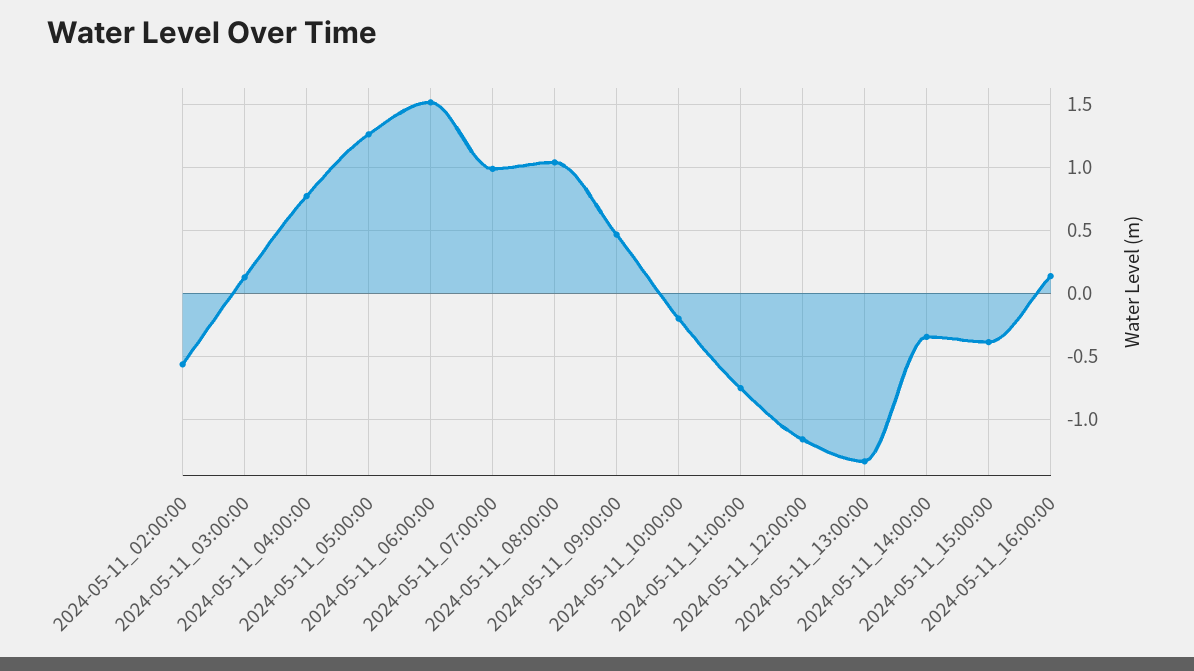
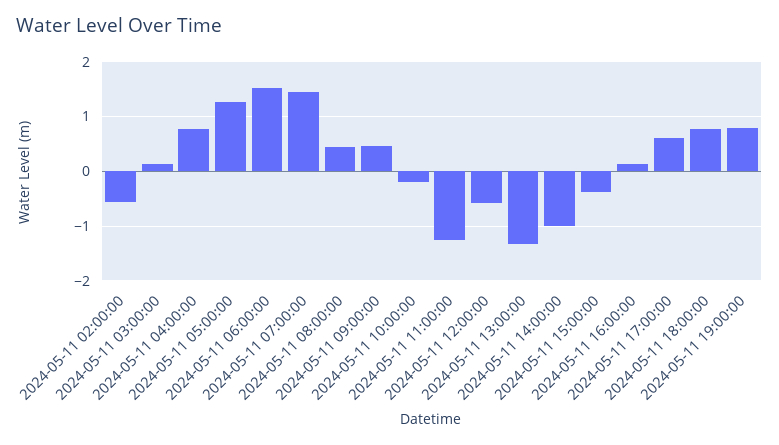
2024-05-11_07:00:00: 1 -> 1.4
2024-05-11_08:00:00: 1.05 -> 0.4
2024-05-11_11:00:00: -0.75 -> -1.2
2024-05-11_12:00:00: -1.15 -> -0.6
2024-05-11_14:00:00: -0.35 -> -1
2024-05-11 17:00:00: none -> 0.6
2024-05-11 18:00:00: none -> 0.8
2024-05-11 19:00:00: none -> 0.8

